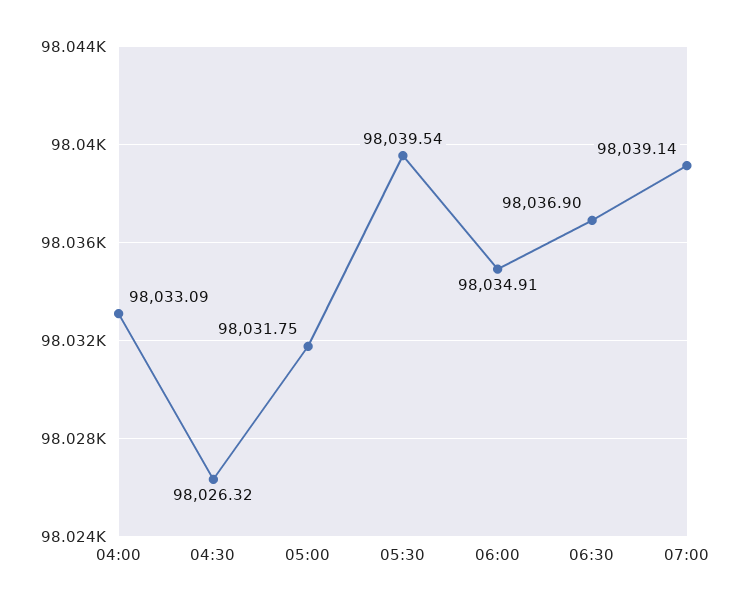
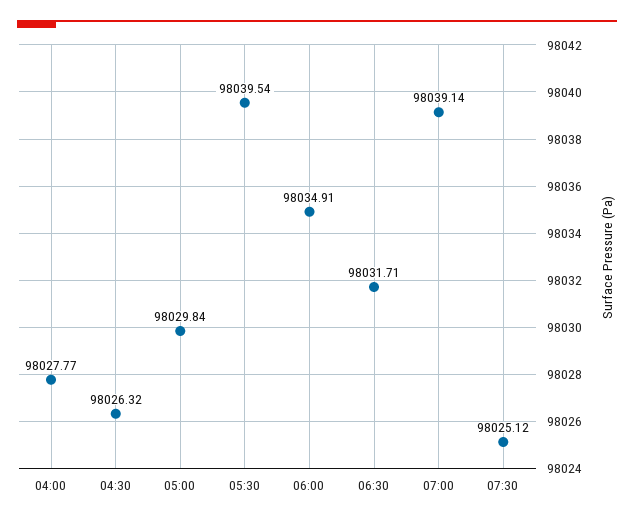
04:00: 98033.09 -> 98027.77
05:00: 98031.75 -> 98029.84
06:30: 98036.9 -> 98031.71
07:30: none -> 98025.12

